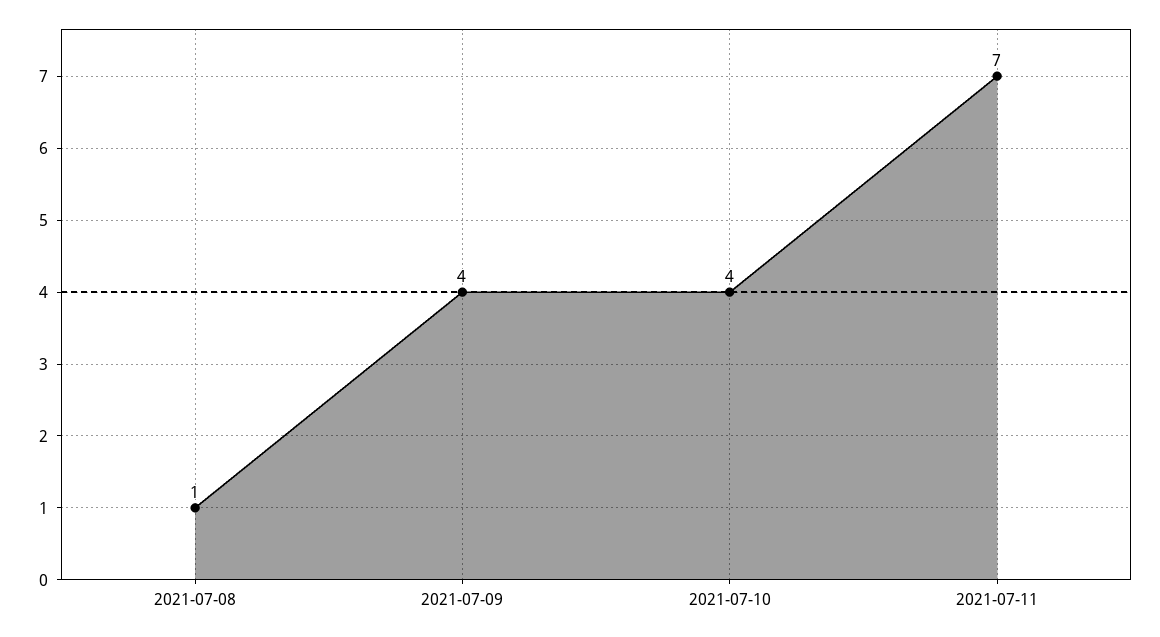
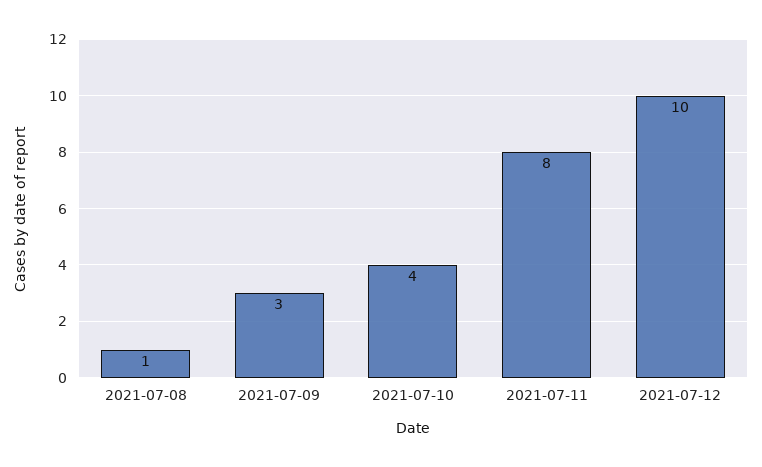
2021-07-09: 4 -> 3
2021-07-11: 7 -> 8
2021-07-12: none -> 10

